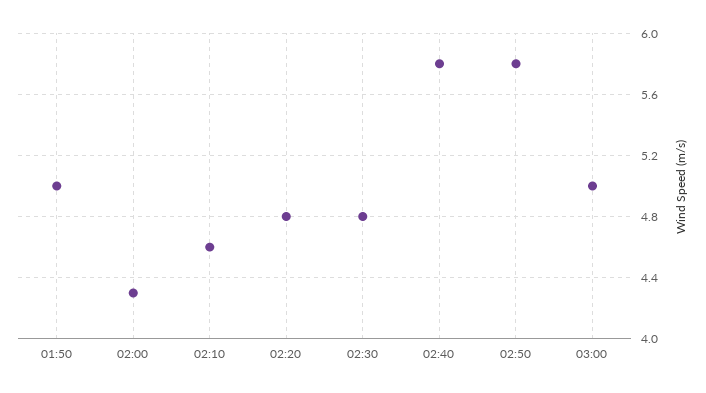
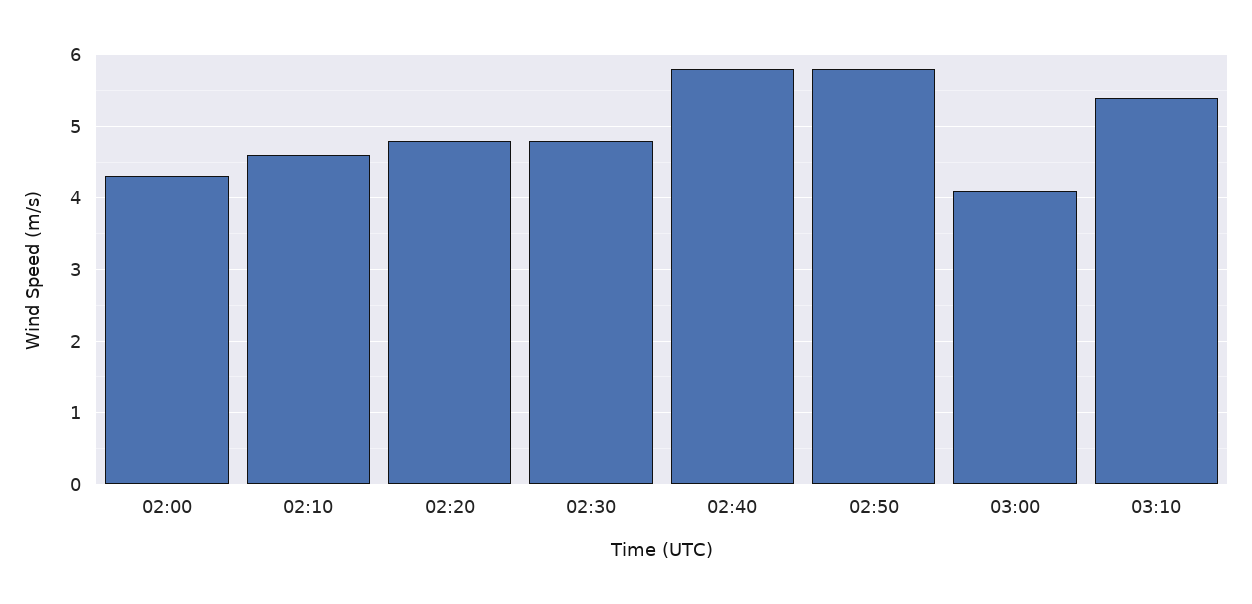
01:50: 5 -> none
03:00: 5 -> 4.1
03:10: none -> 5.4

